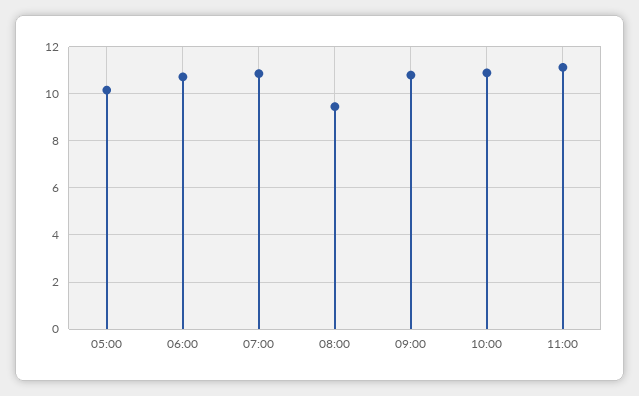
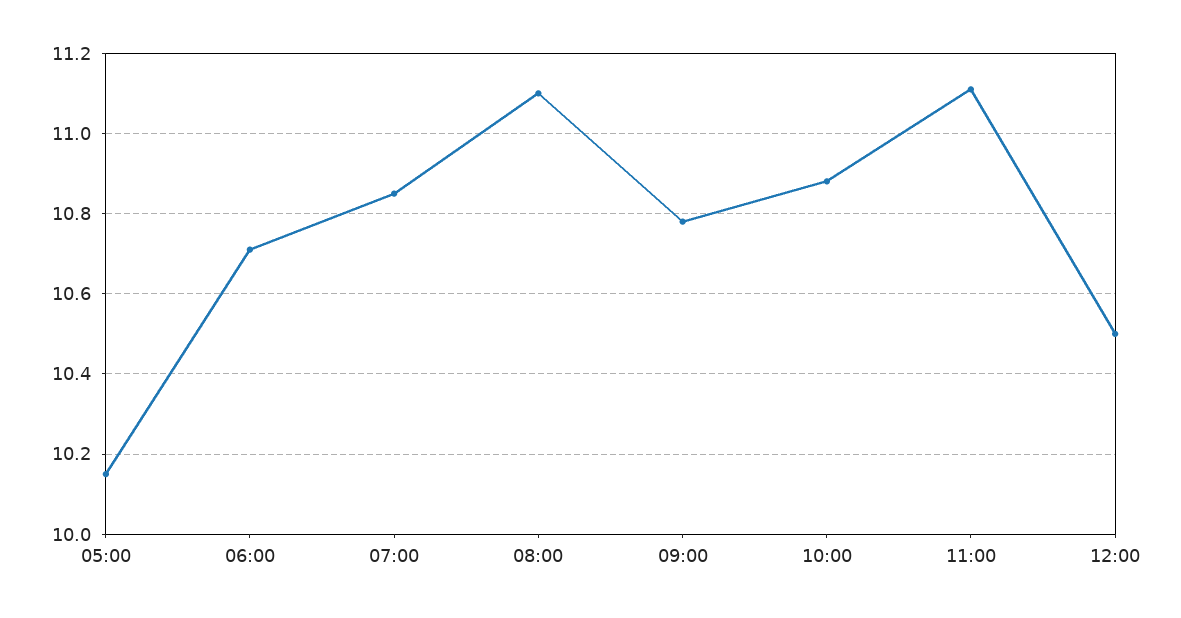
08:00: 9.5 -> 11.1
12:00: none -> 10.5

